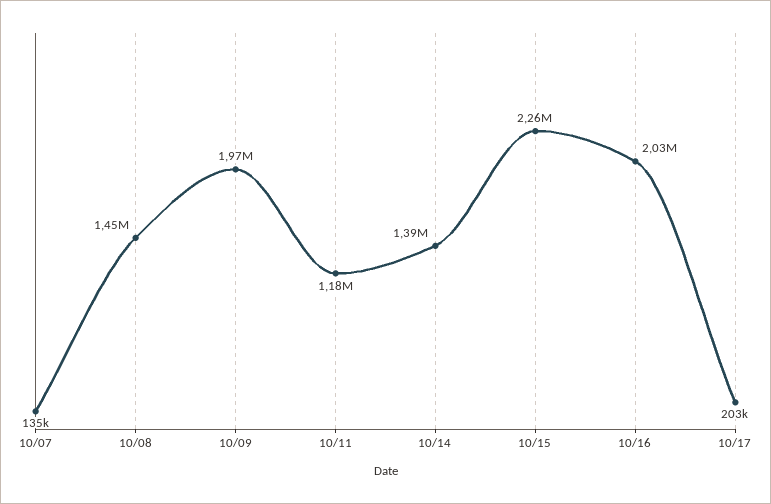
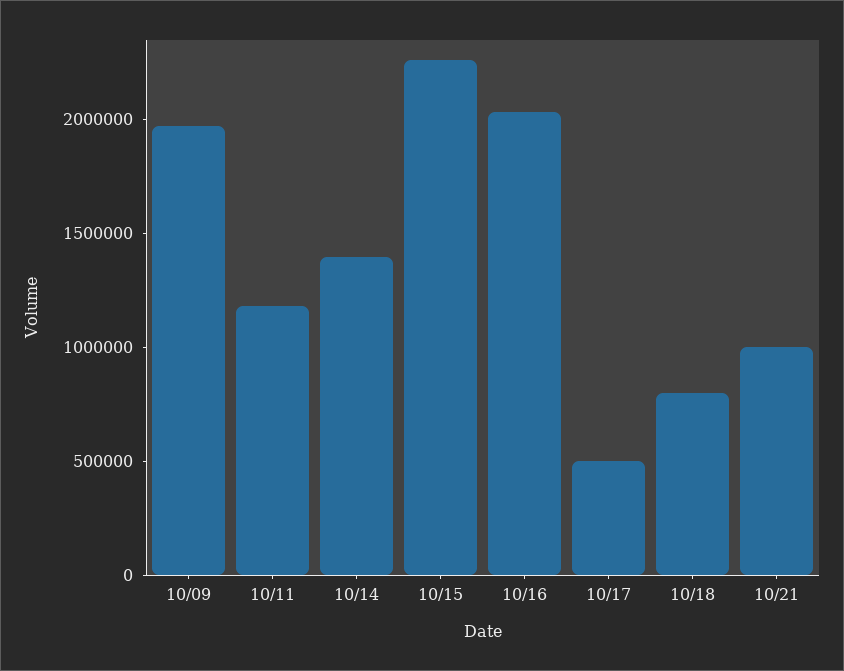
10/07: 135000 -> none
10/08: 1450000 -> none
10/17: 203000 -> 500000
10/18: none -> 800000
10/21: none -> 1000000

